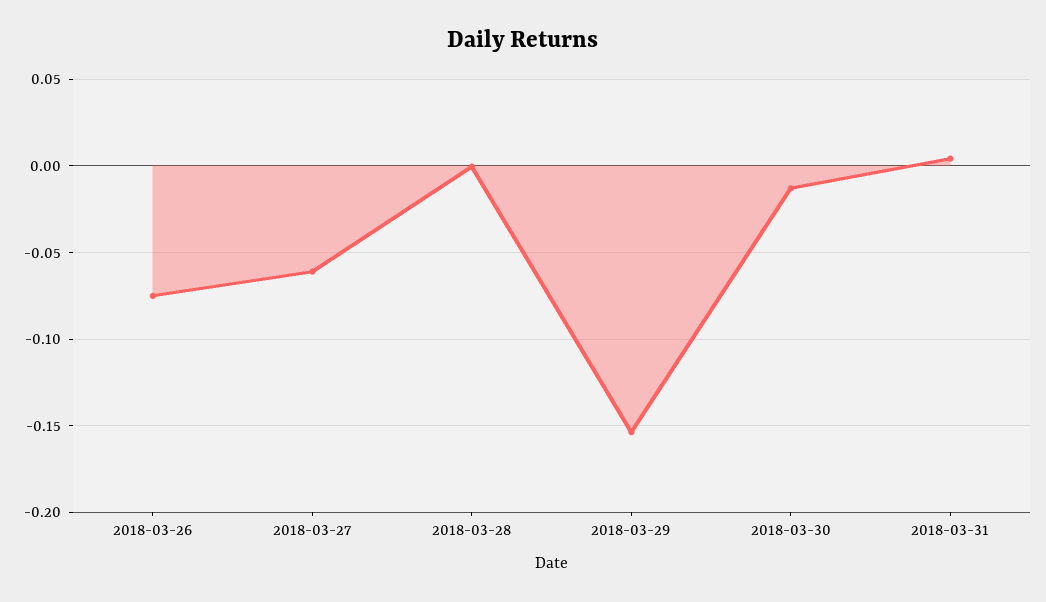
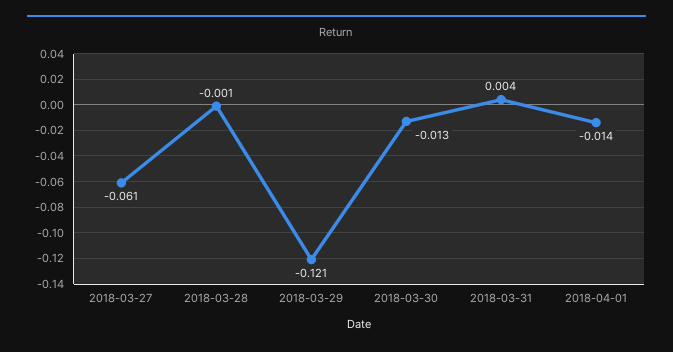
2018-03-26: -0.075 -> none
2018-03-29: -0.155 -> -0.121
2018-04-01: none -> -0.014

